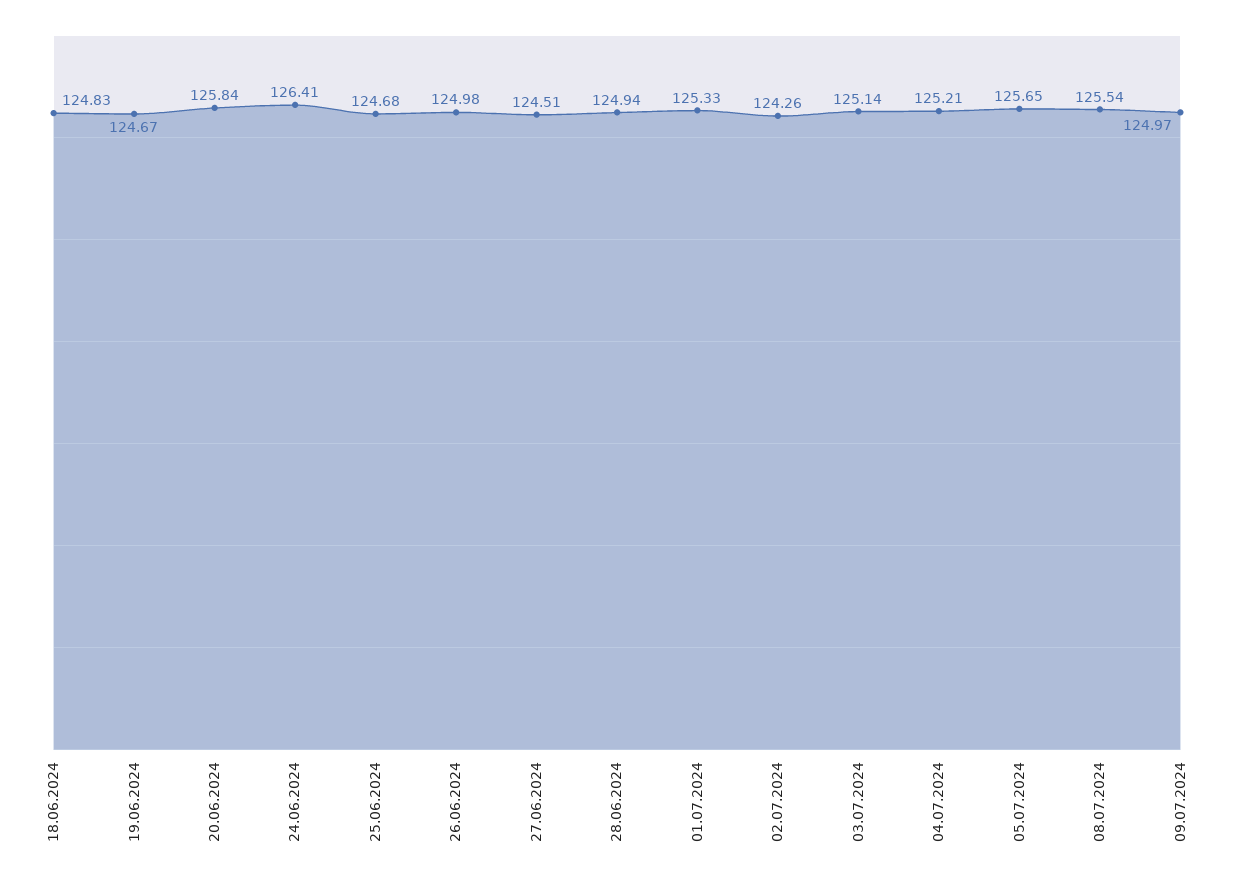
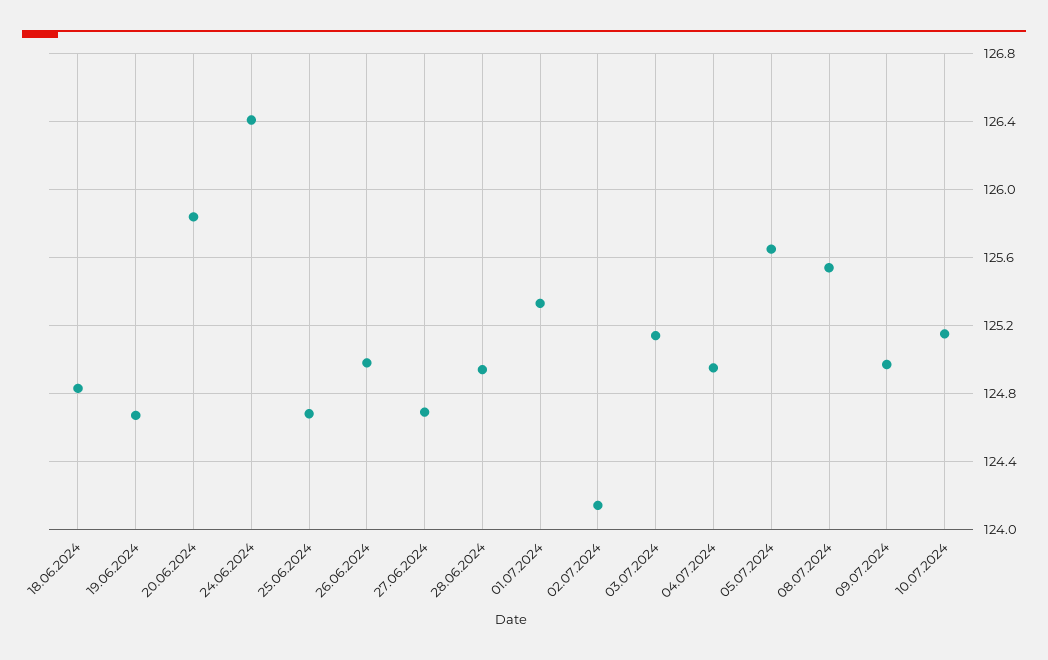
27.06.2024: 124.51 -> 124.7
02.07.2024: 124.26 -> 124.15
04.07.2024: 125.21 -> 124.95
10.07.2024: none -> 125.15

